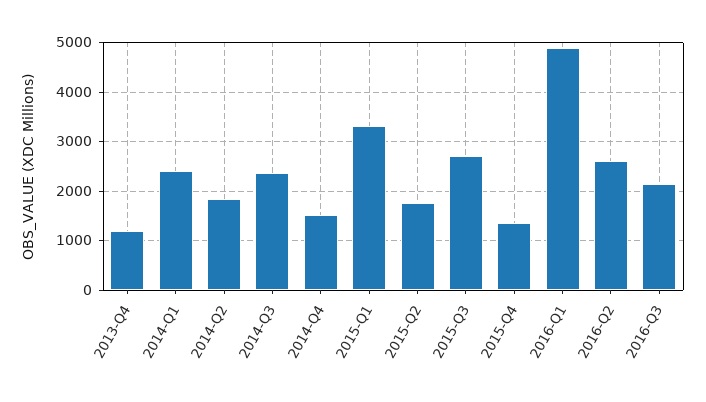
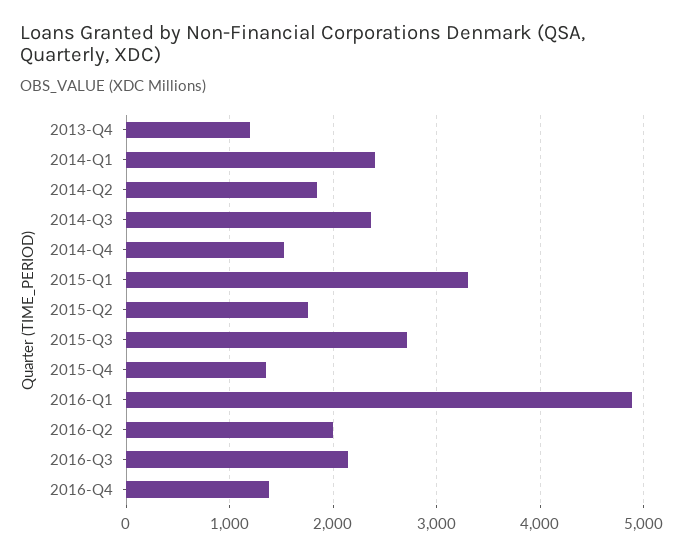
2016-Q2: 2600 -> 2000
2016-Q4: none -> 1400

